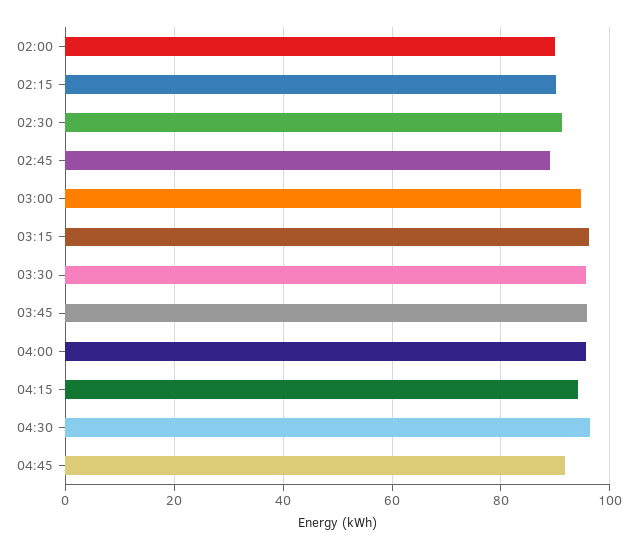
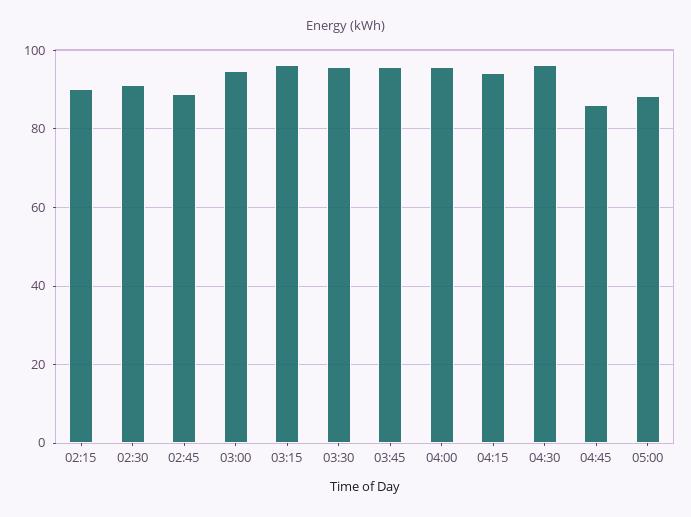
02:00: 90 -> none
04:45: 92 -> 86
05:00: none -> 88

